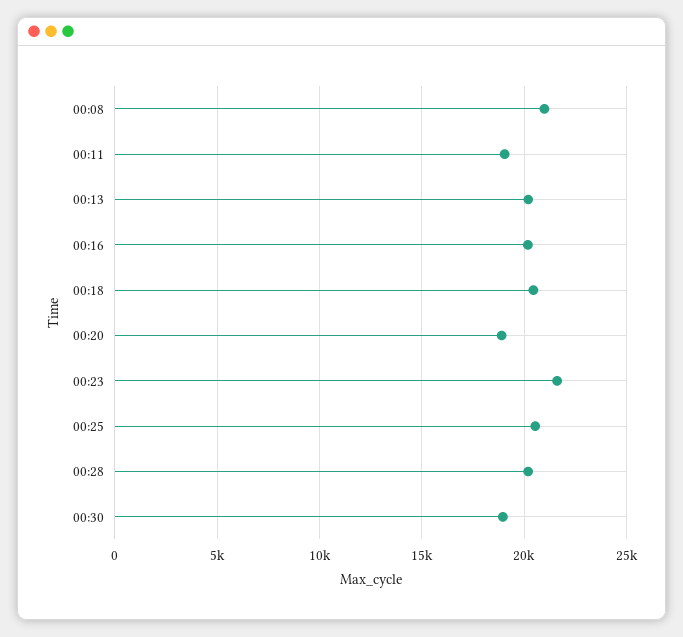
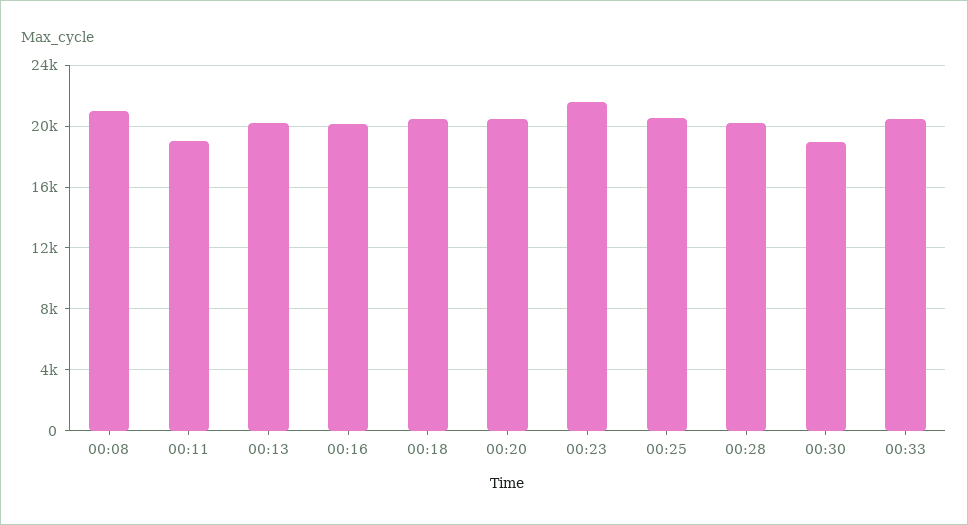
00:20: 19000 -> 20500
00:33: none -> 20500

